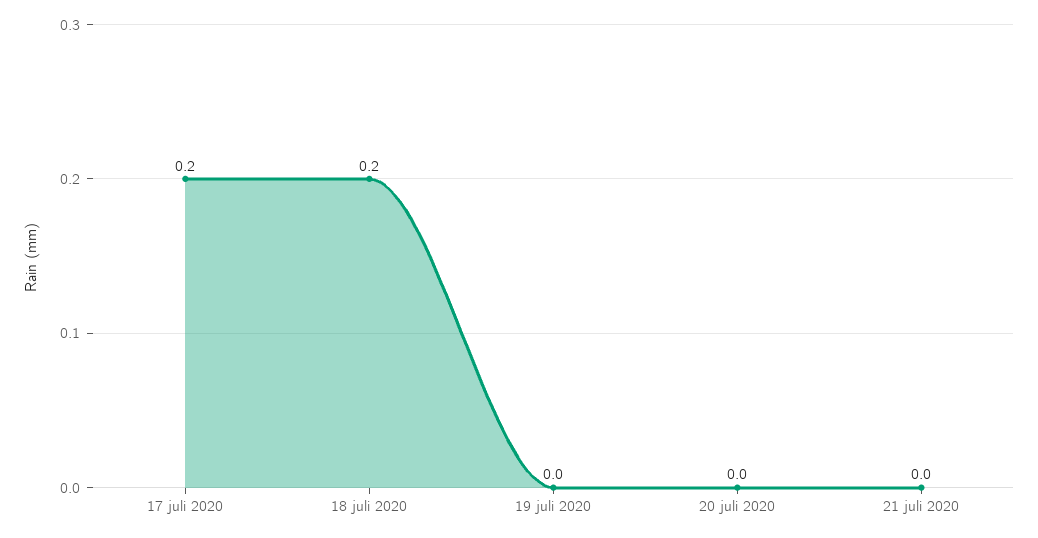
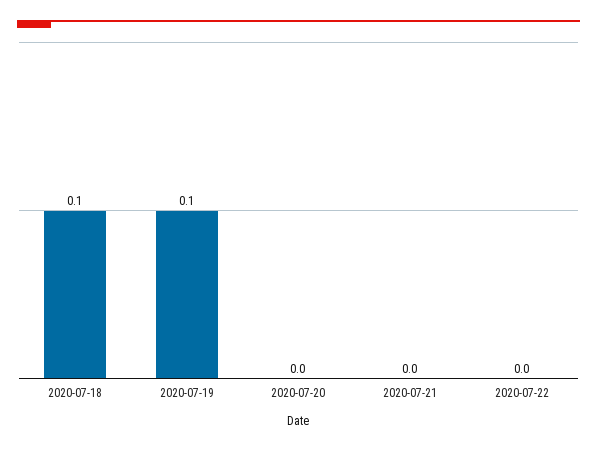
17 juli 2020: 0.2 -> none
18 juli 2020: 0.2 -> 0.1
19 juli 2020: 0 -> 0.1
2020-07-22: none -> 0

